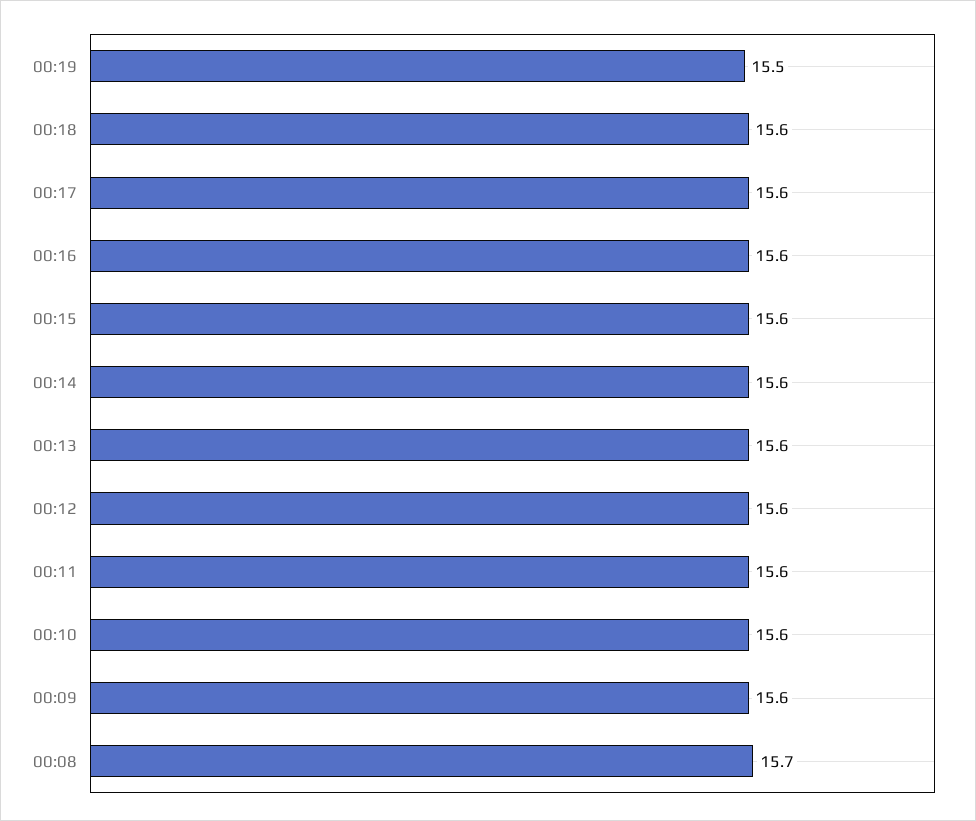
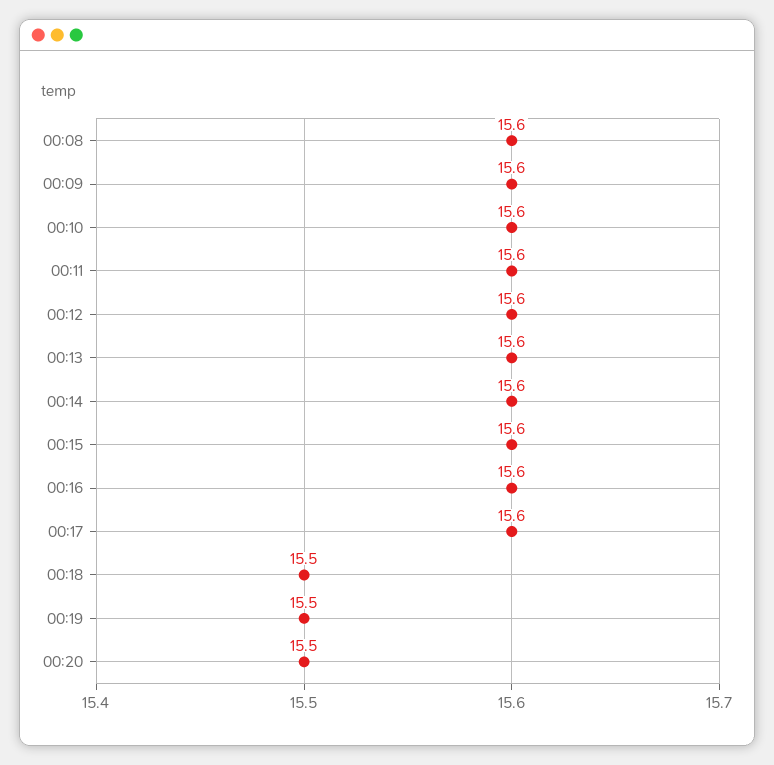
00:18: 15.6 -> 15.5
00:08: 15.7 -> 15.6
00:20: none -> 15.5

